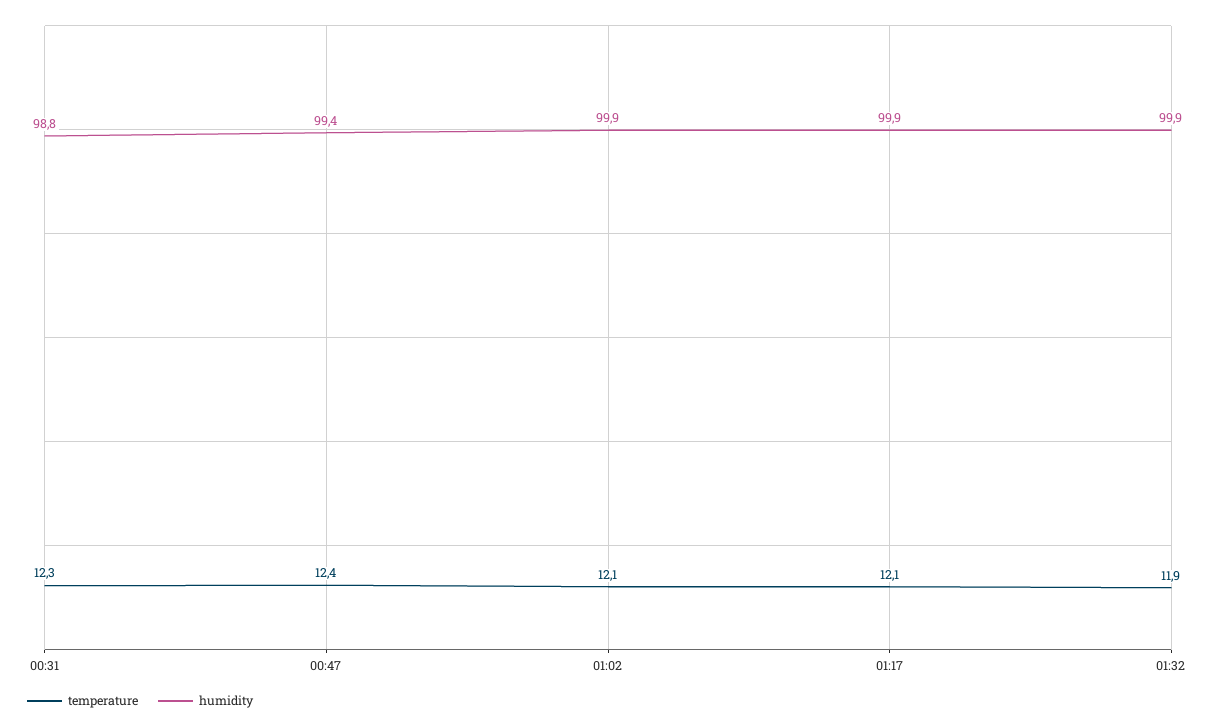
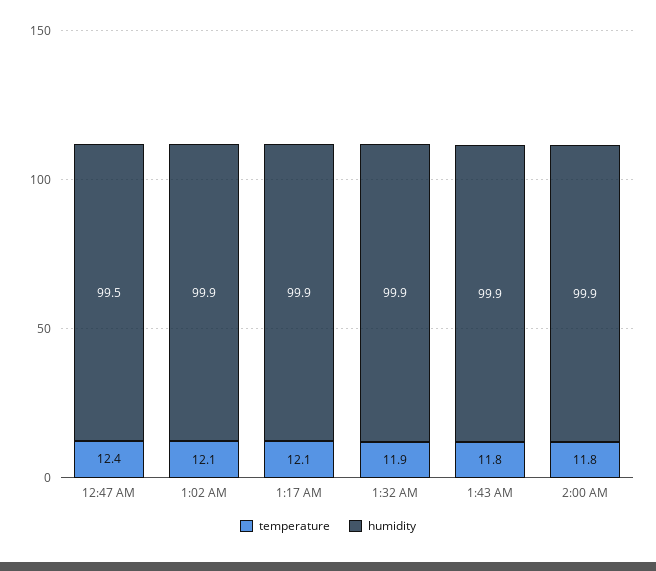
temperature, 00:31: 12.3 -> none
humidity, 00:31: 98.8 -> none
humidity, 00:47: 99.4 -> 99.5
temperature, 1:43 AM: none -> 11.8
humidity, 1:43 AM: none -> 99.9
temperature, 2:00 AM: none -> 11.8
humidity, 2:00 AM: none -> 99.9

